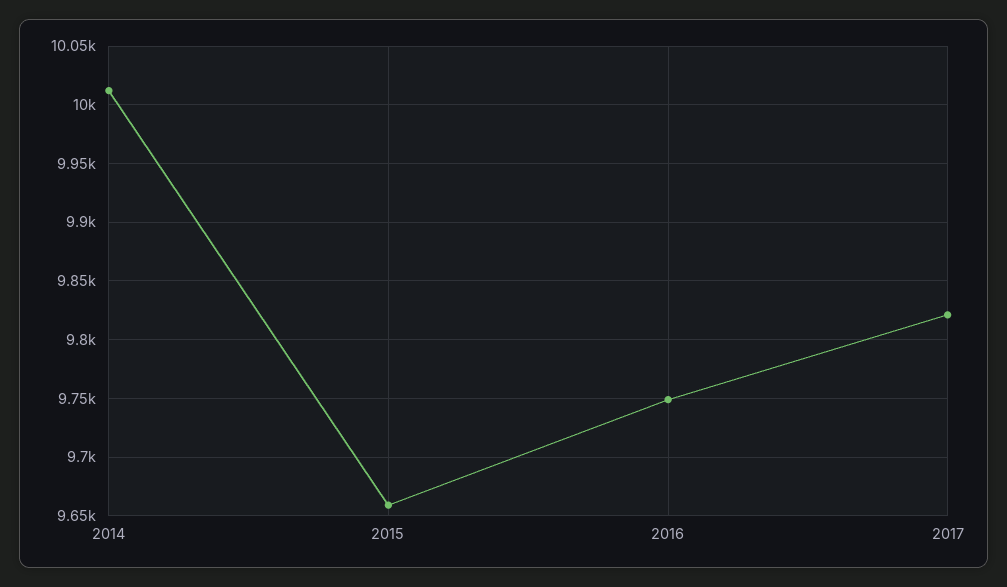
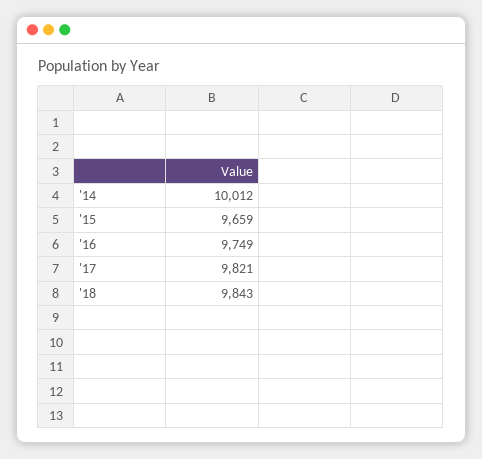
'18: none -> 9843

